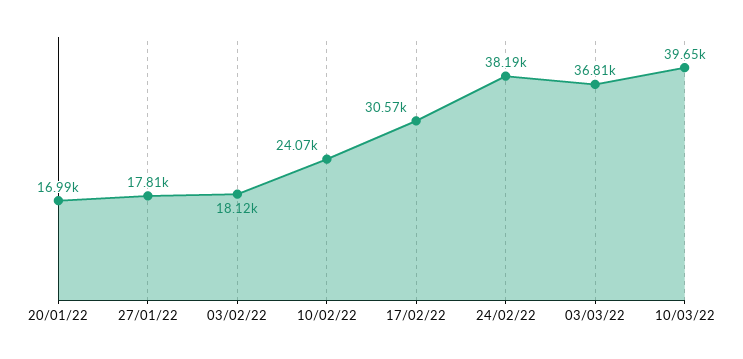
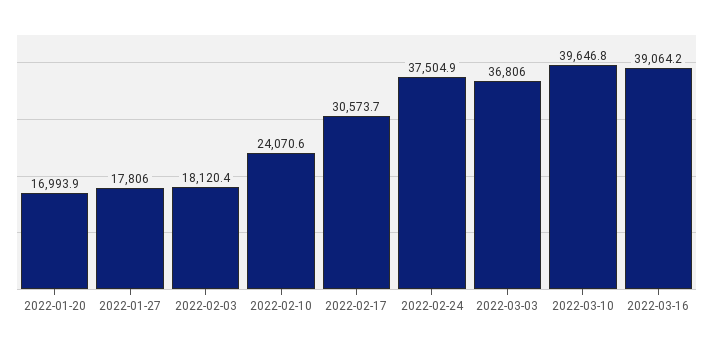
24/02/22: 38190 -> 37504.9
2022-03-16: none -> 39064.2

